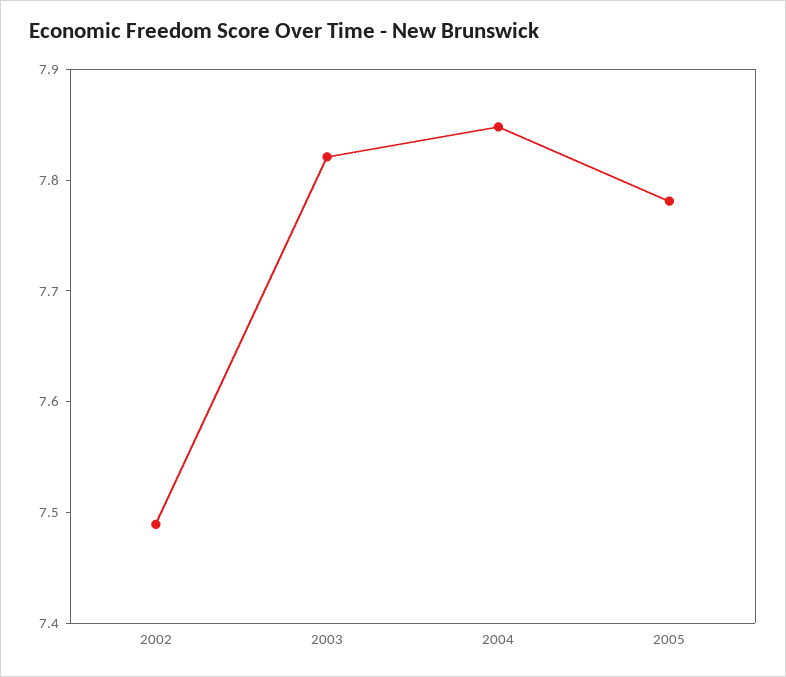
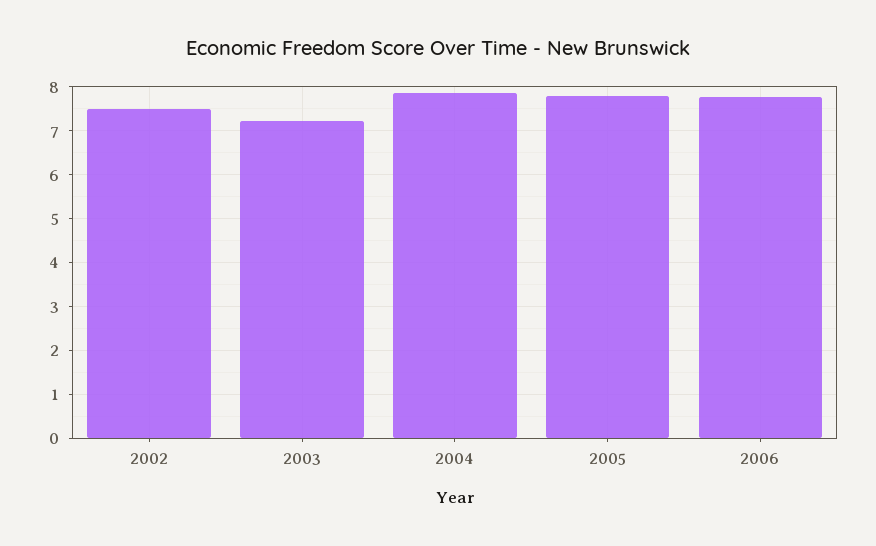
2003: 7.82 -> 7.2
2006: none -> 7.8

